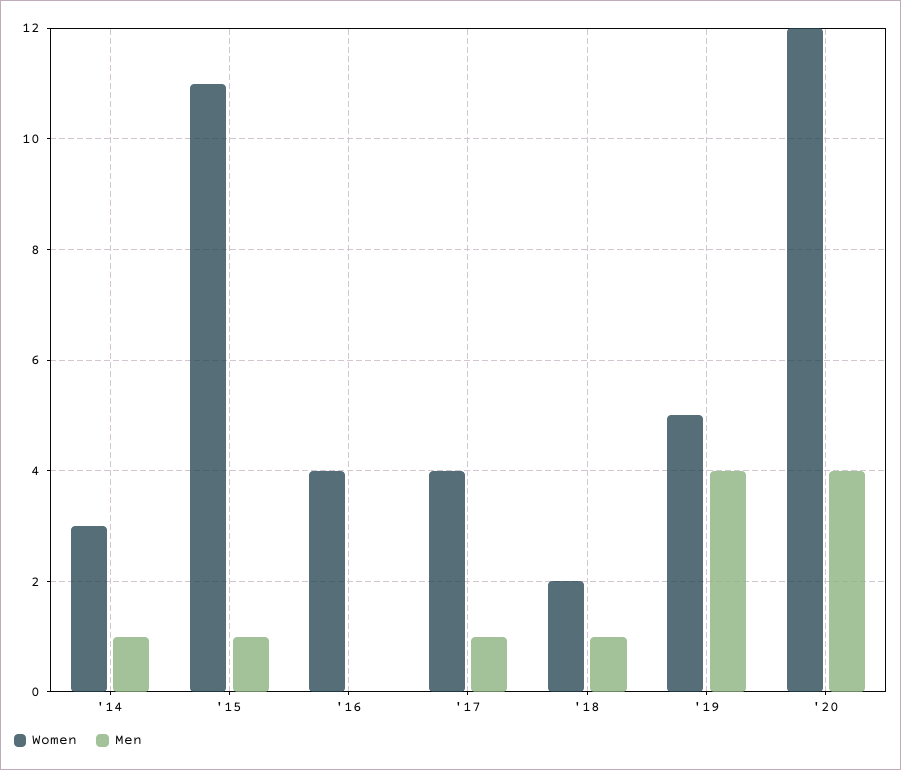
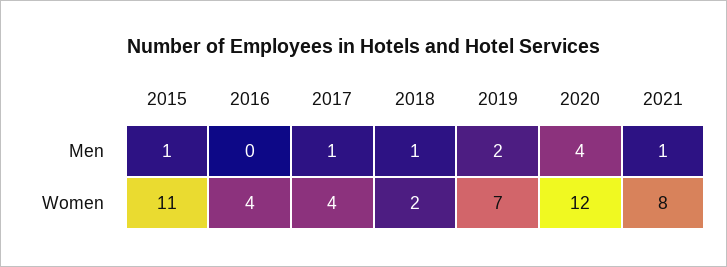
Women, '14: 3 -> none
Men, '14: 1 -> none
Women, '19: 5 -> 7
Men, '19: 4 -> 2
Men, 2021: none -> 1
Women, 2021: none -> 8

